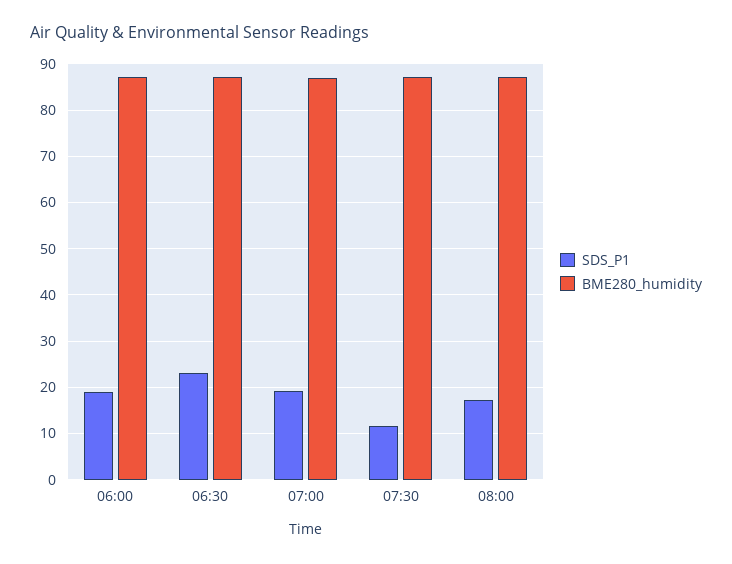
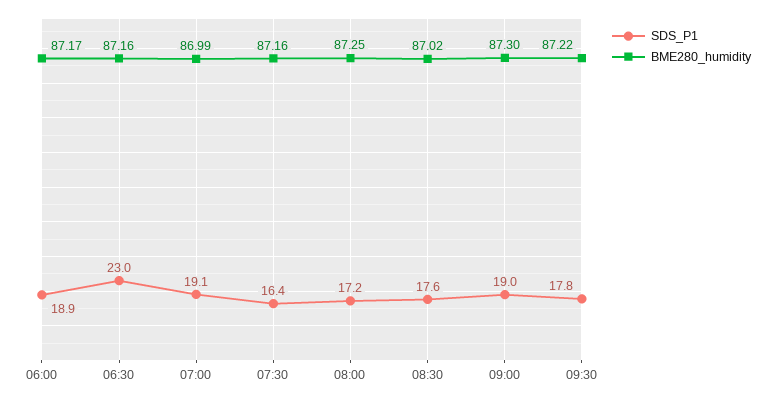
SDS_P1, 07:30: 12 -> 16.4
SDS_P1, 08:30: none -> 17.6
BME280_humidity, 08:30: none -> 87.02
SDS_P1, 09:00: none -> 19
BME280_humidity, 09:00: none -> 87.3
SDS_P1, 09:30: none -> 17.8
BME280_humidity, 09:30: none -> 87.22

